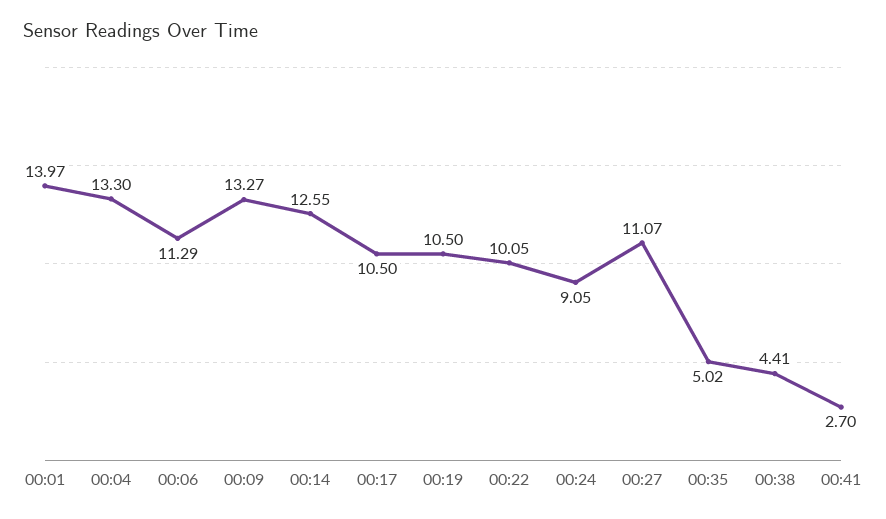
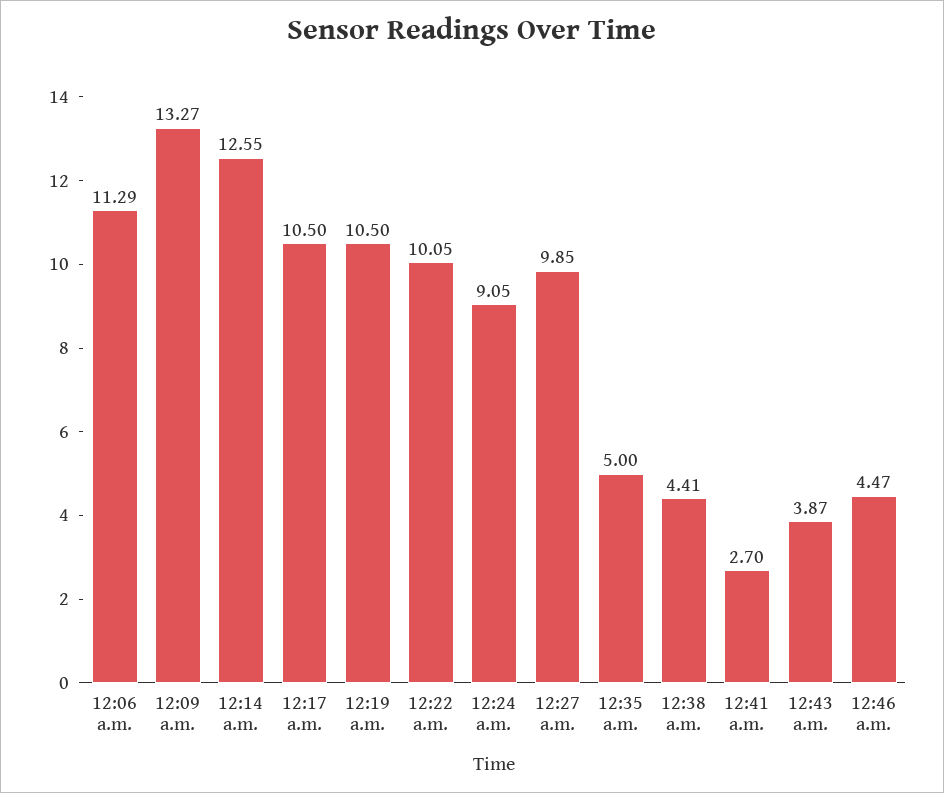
00:01: 13.97 -> none
00:04: 13.3 -> none
00:27: 11.07 -> 9.85
00:35: 5.02 -> 5
12:43 a.m.: none -> 3.87
12:46 a.m.: none -> 4.47

